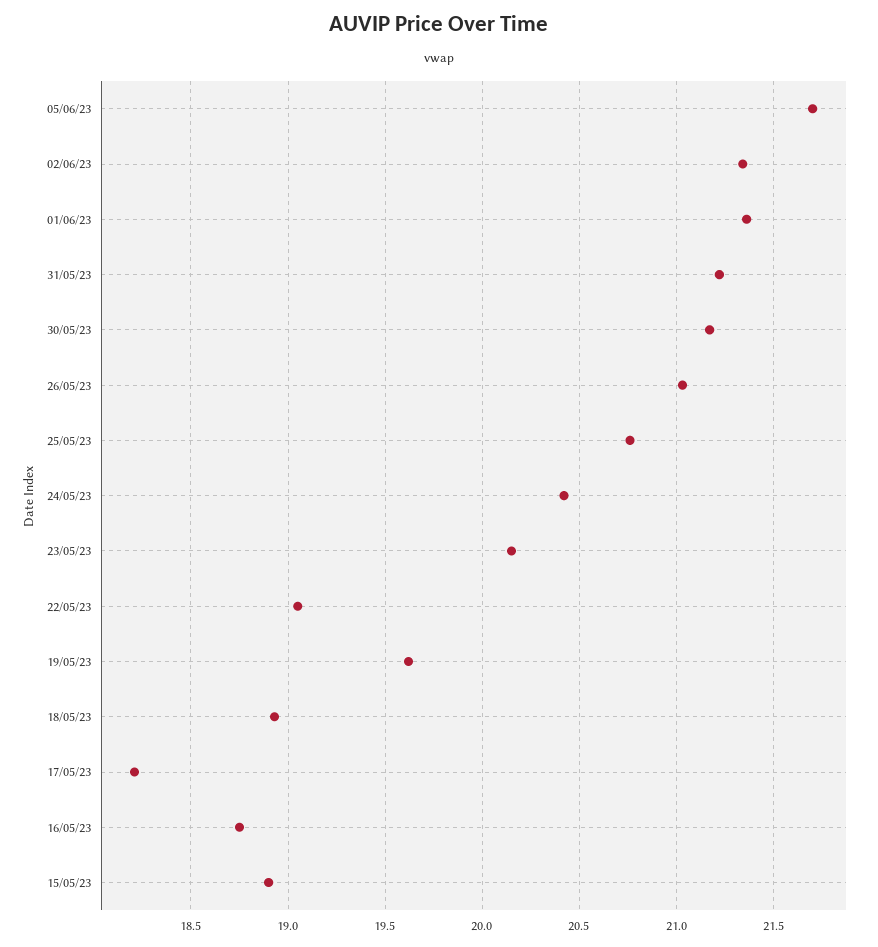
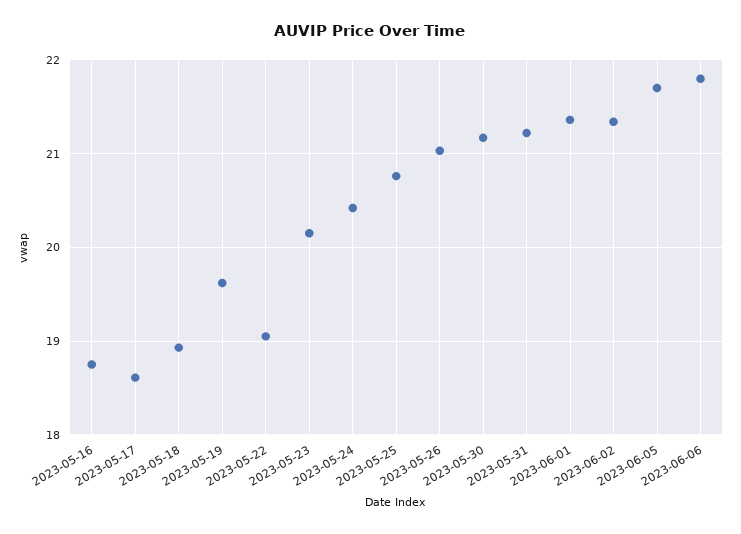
17/05/23: 18.2 -> 18.6
15/05/23: 18.9 -> none
2023-06-06: none -> 21.8

